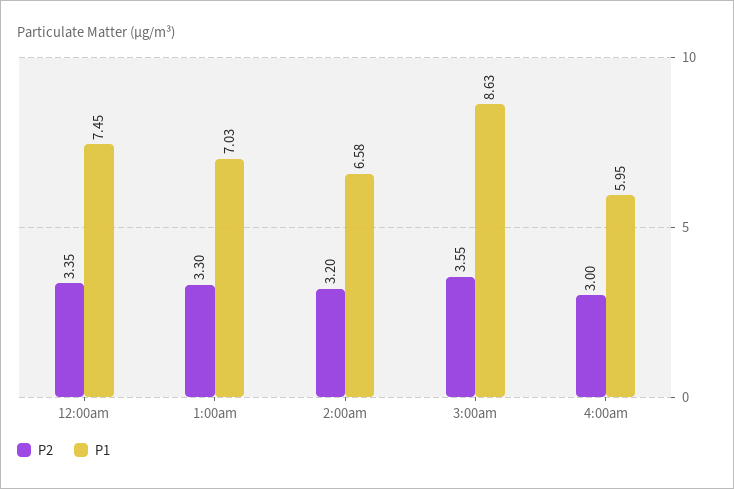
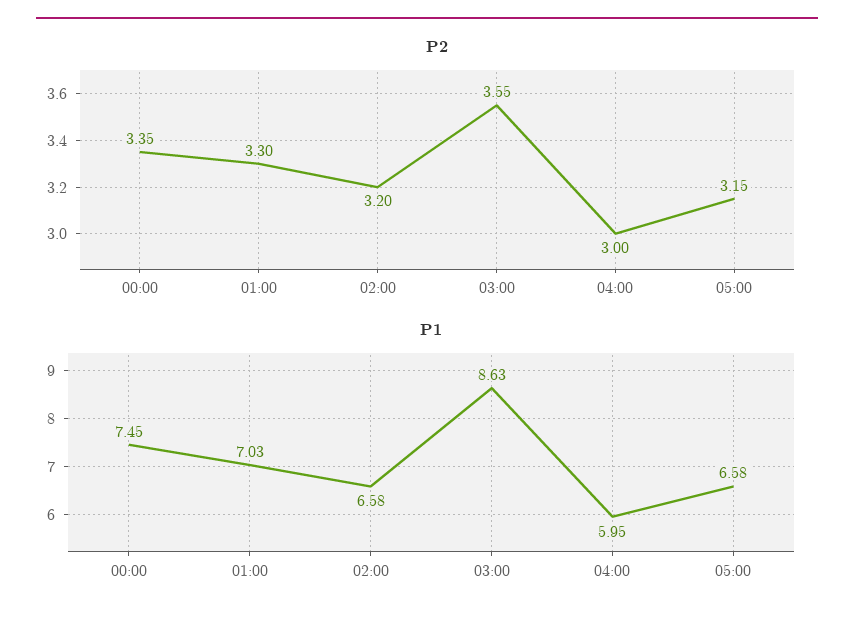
P2, 05:00: none -> 3.15
P1, 05:00: none -> 6.58

